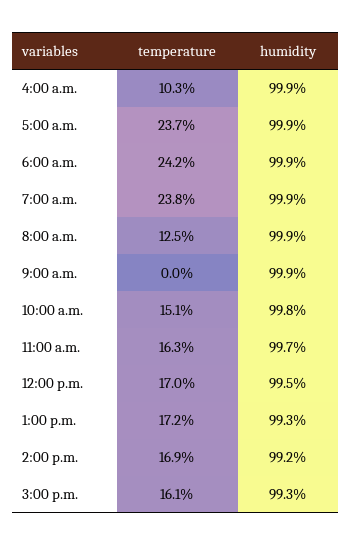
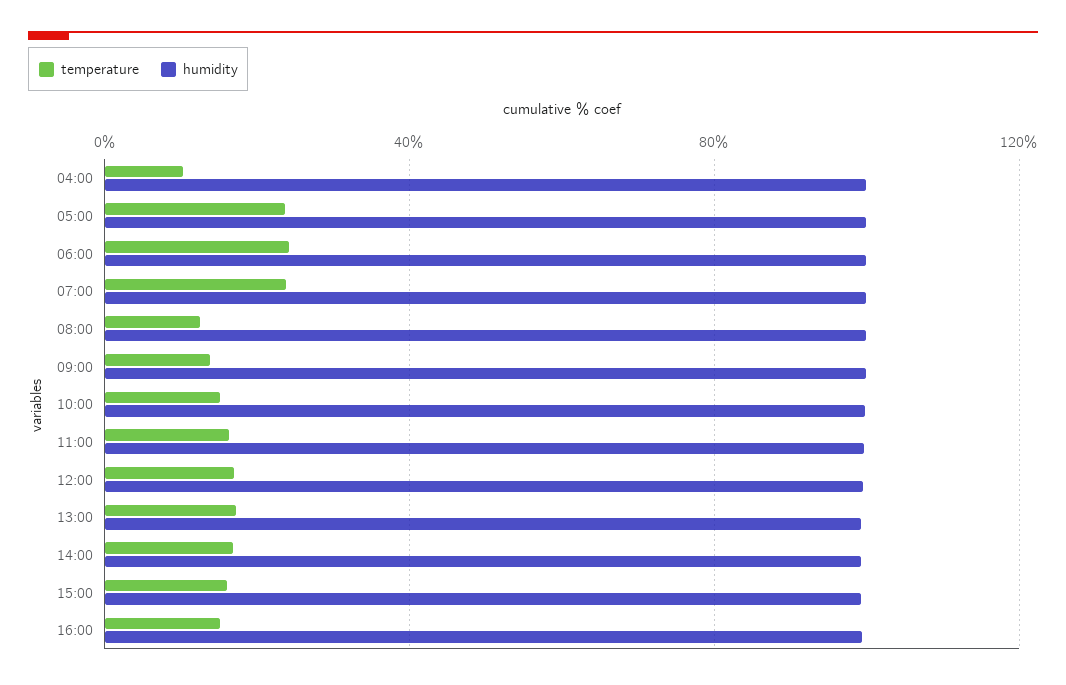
temperature, 9:00 a.m.: 0 -> 15
temperature, 16:00: none -> 15
humidity, 16:00: none -> 100

